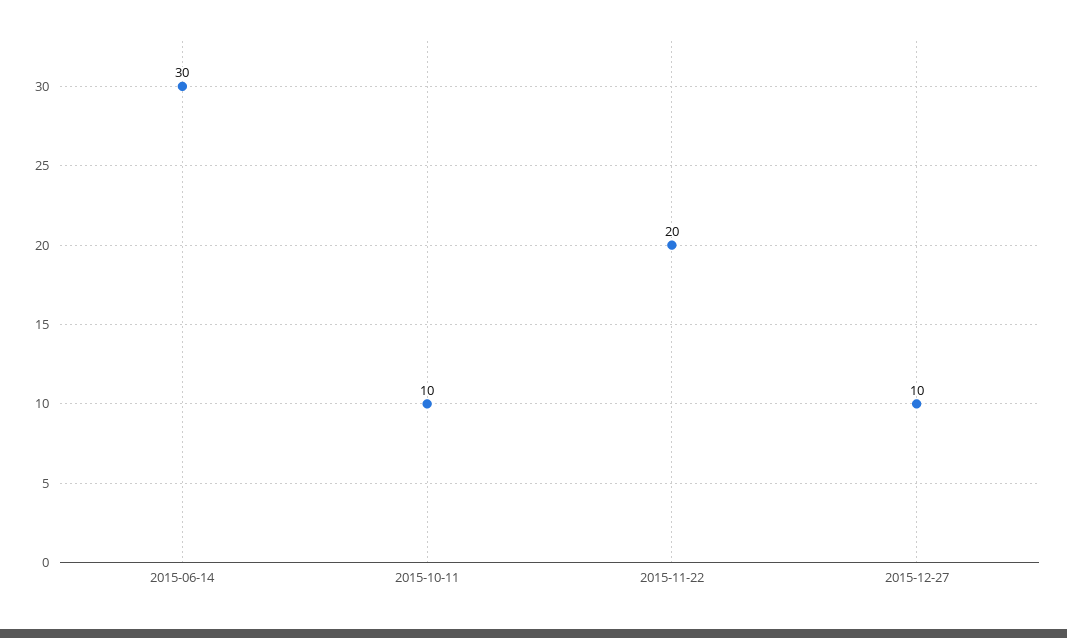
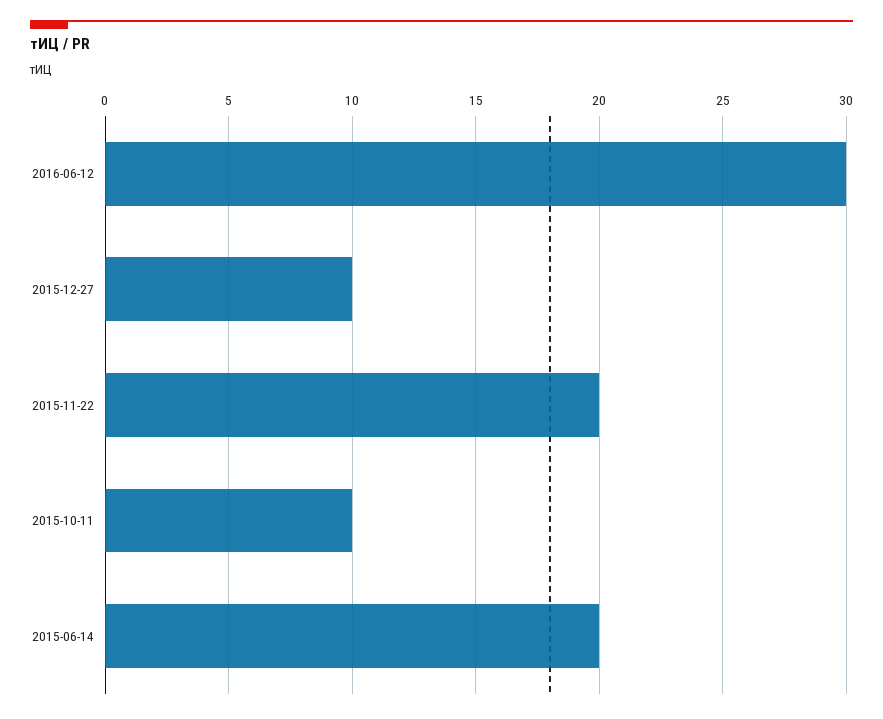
2015-06-14: 30 -> 20
2016-06-12: none -> 30

